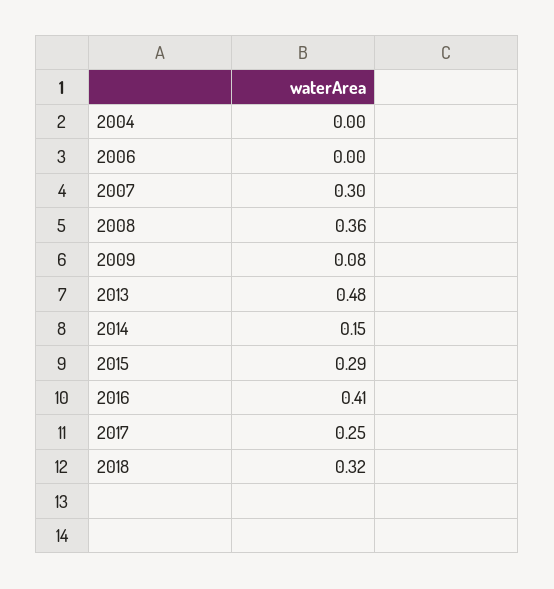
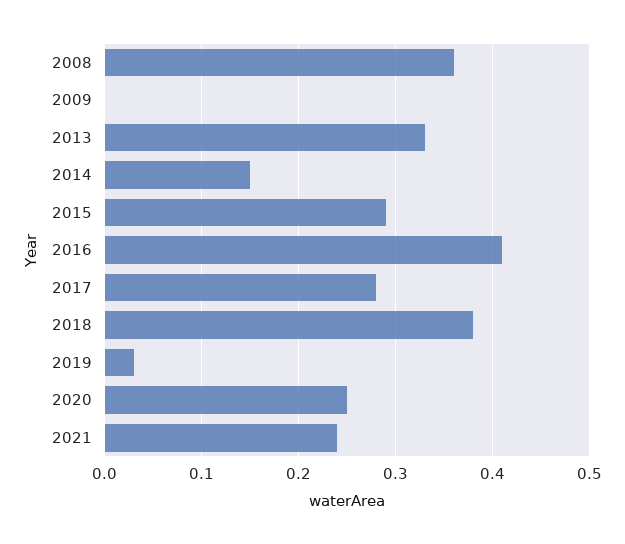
2004: 0 -> none
2006: 0 -> none
2007: 0.3 -> none
2009: 0.08 -> 0
2013: 0.48 -> 0.33
2017: 0.25 -> 0.28
2018: 0.32 -> 0.38
2019: none -> 0.03
2020: none -> 0.25
2021: none -> 0.24

